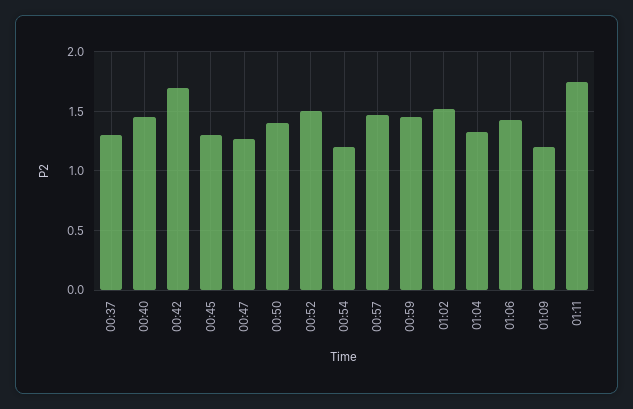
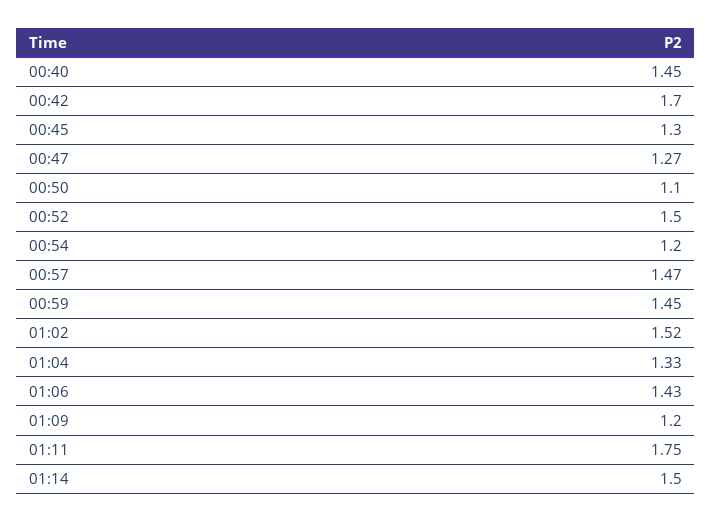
00:37: 1.3 -> none
00:50: 1.4 -> 1.1
01:14: none -> 1.5

